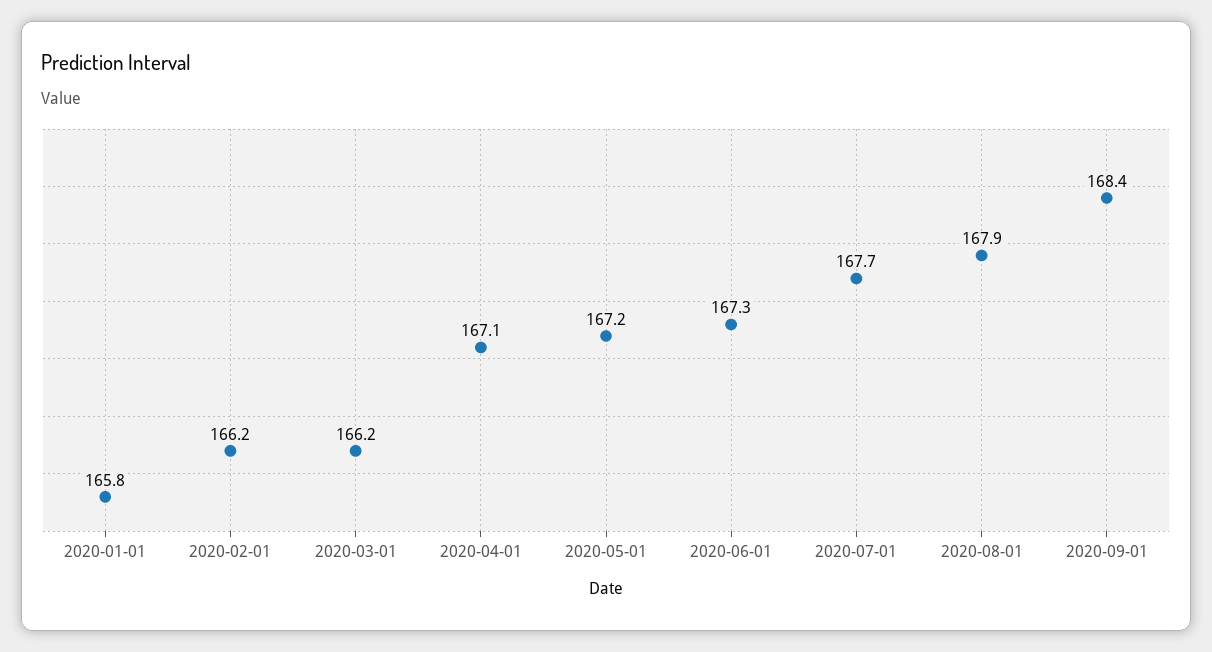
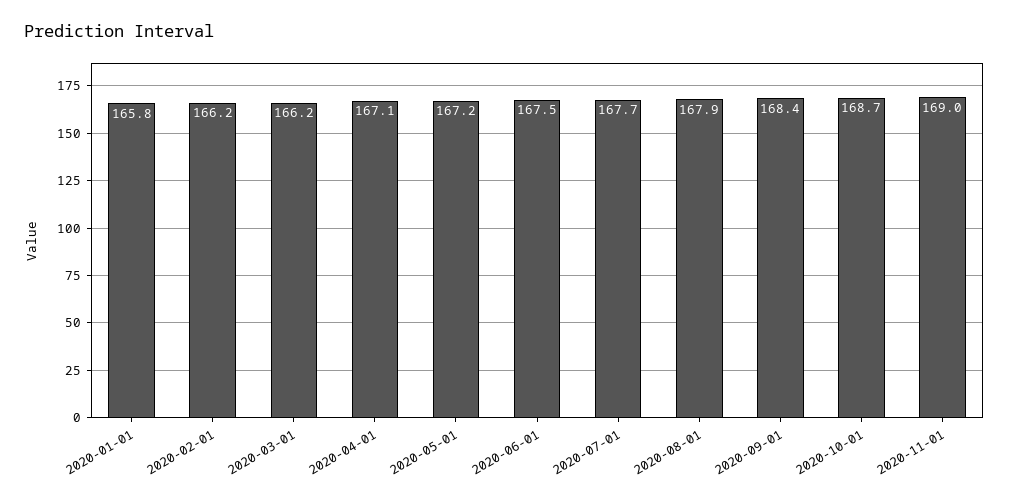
2020-06-01: 167.3 -> 167.5
2020-10-01: none -> 168.7
2020-11-01: none -> 169

